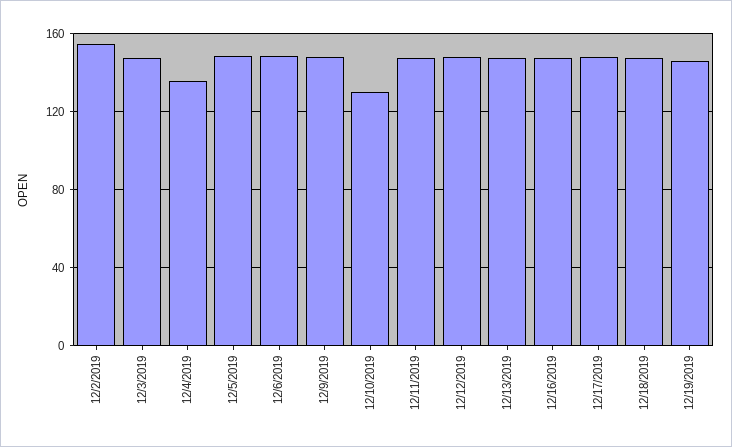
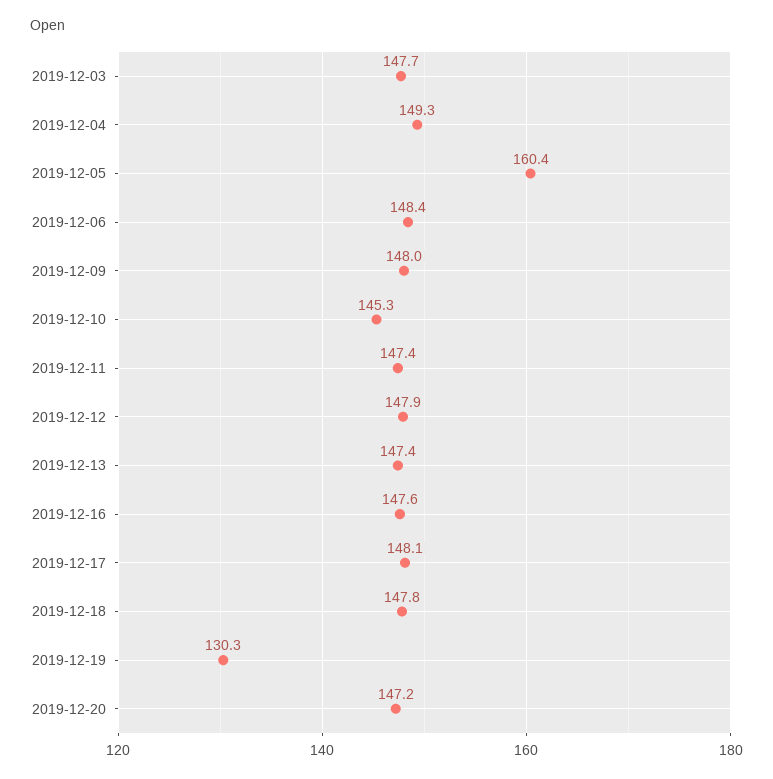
12/2/2019: 155 -> none
12/4/2019: 135 -> 149.3
12/5/2019: 150 -> 160.4
12/10/2019: 130 -> 145.3
12/19/2019: 145 -> 130.3
2019-12-20: none -> 147.2

